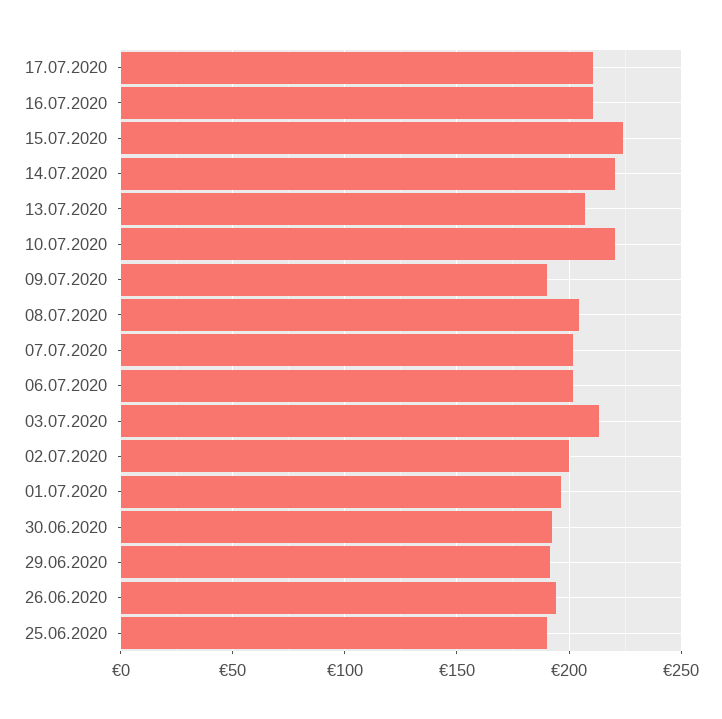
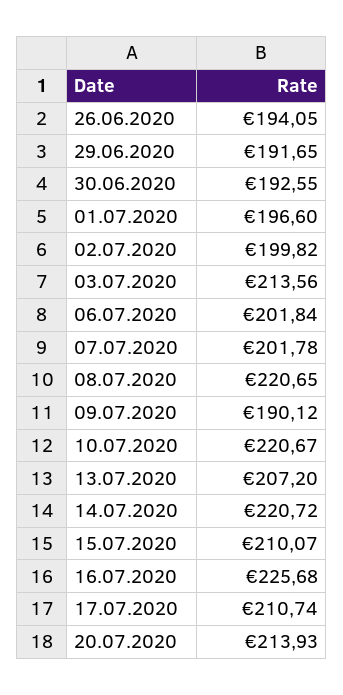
16.07.2020: 210 -> 225.68
15.07.2020: 225 -> 210.07
08.07.2020: 205 -> 220.65
25.06.2020: 190 -> none
20.07.2020: none -> 213.93

